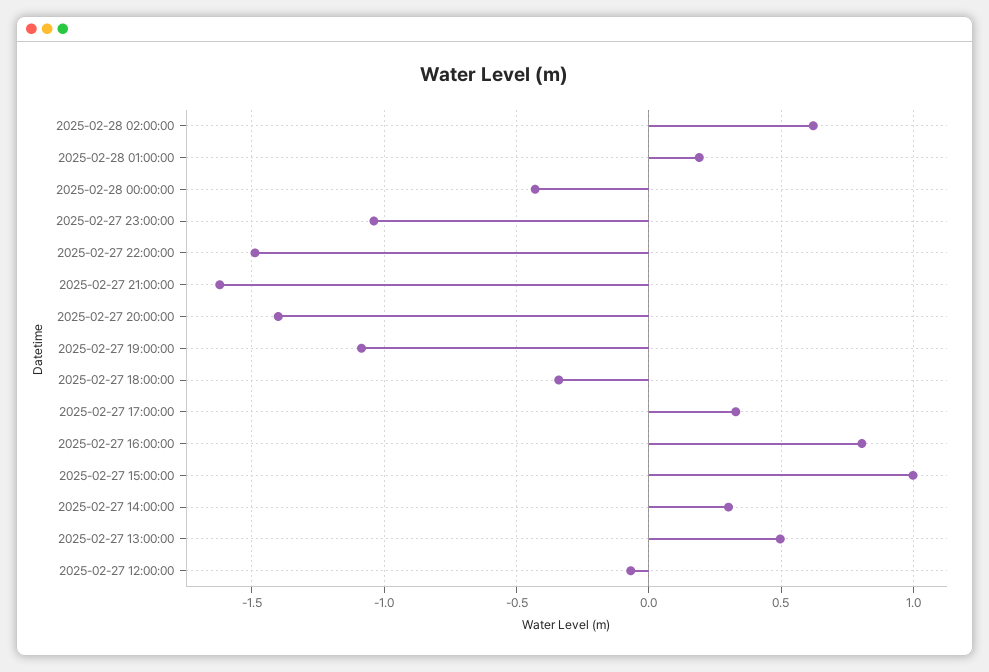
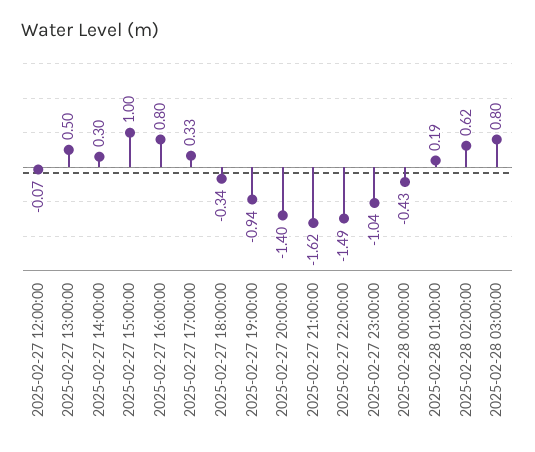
2025-02-27 19:00:00: -1.1 -> -0.94
2025-02-28 03:00:00: none -> 0.8

